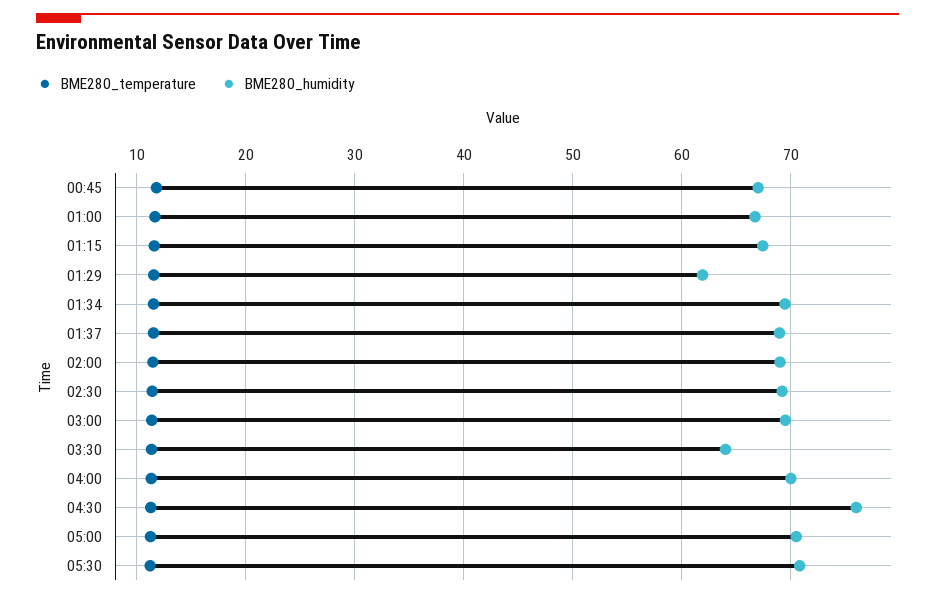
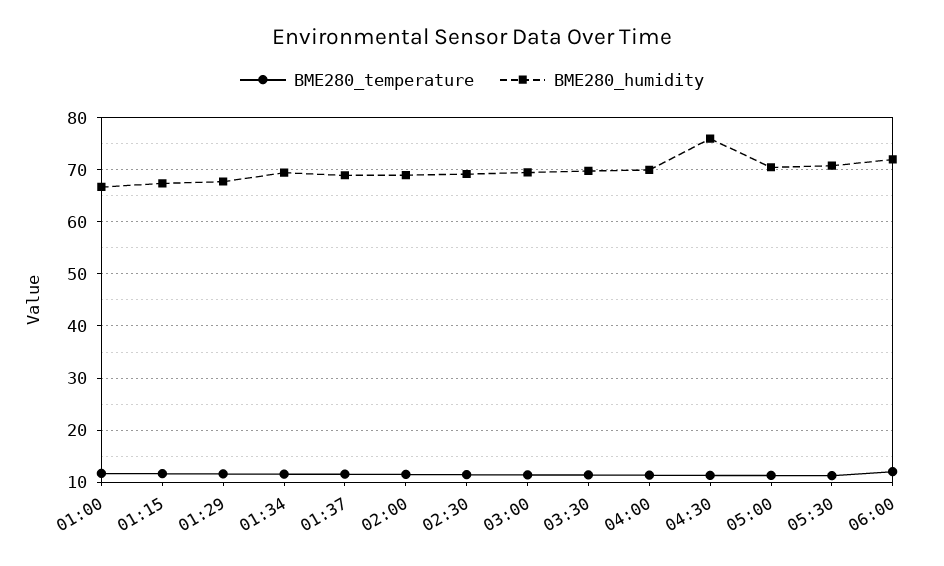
BME280_temperature, 00:45: 12 -> none
BME280_humidity, 00:45: 67 -> none
BME280_humidity, 01:29: 62 -> 68
BME280_humidity, 03:30: 64 -> 70
BME280_temperature, 06:00: none -> 12
BME280_humidity, 06:00: none -> 72

